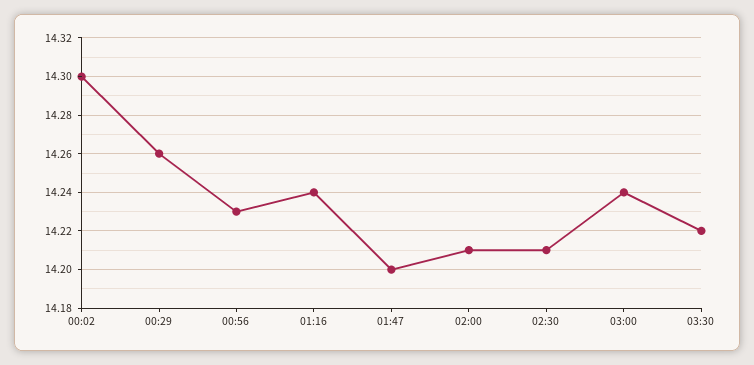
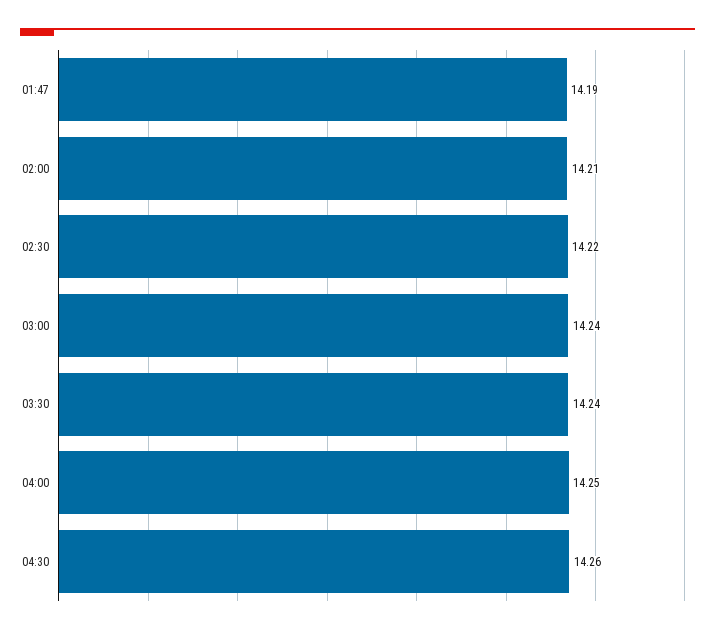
00:02: 14.3 -> none
00:29: 14.26 -> none
00:56: 14.23 -> none
01:16: 14.24 -> none
01:47: 14.2 -> 14.19
02:30: 14.21 -> 14.22
03:30: 14.22 -> 14.24
04:00: none -> 14.25
04:30: none -> 14.26

